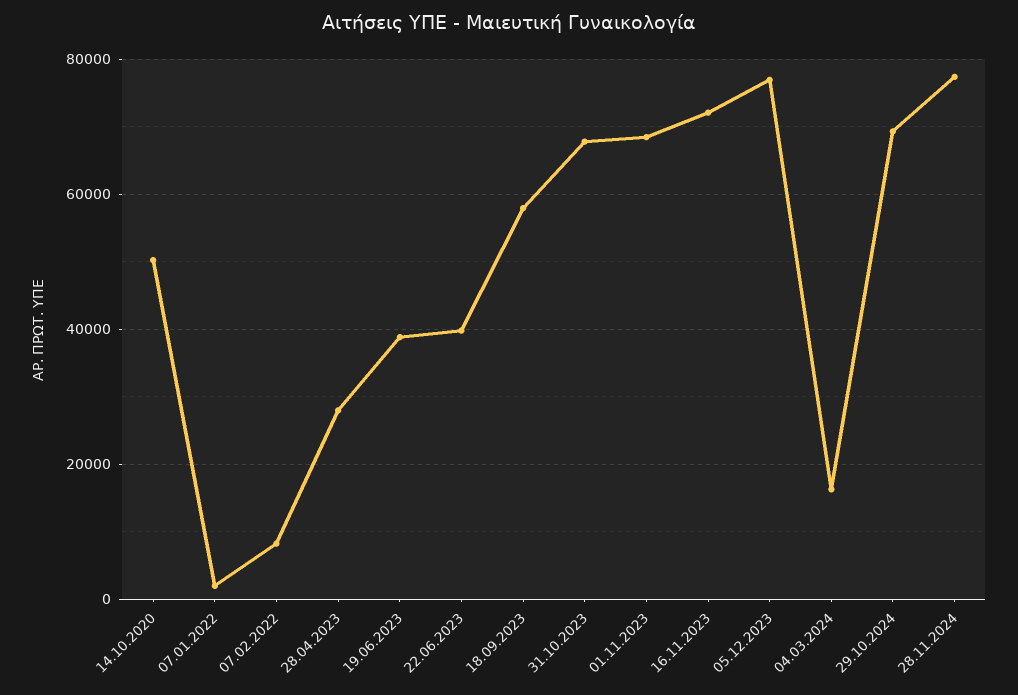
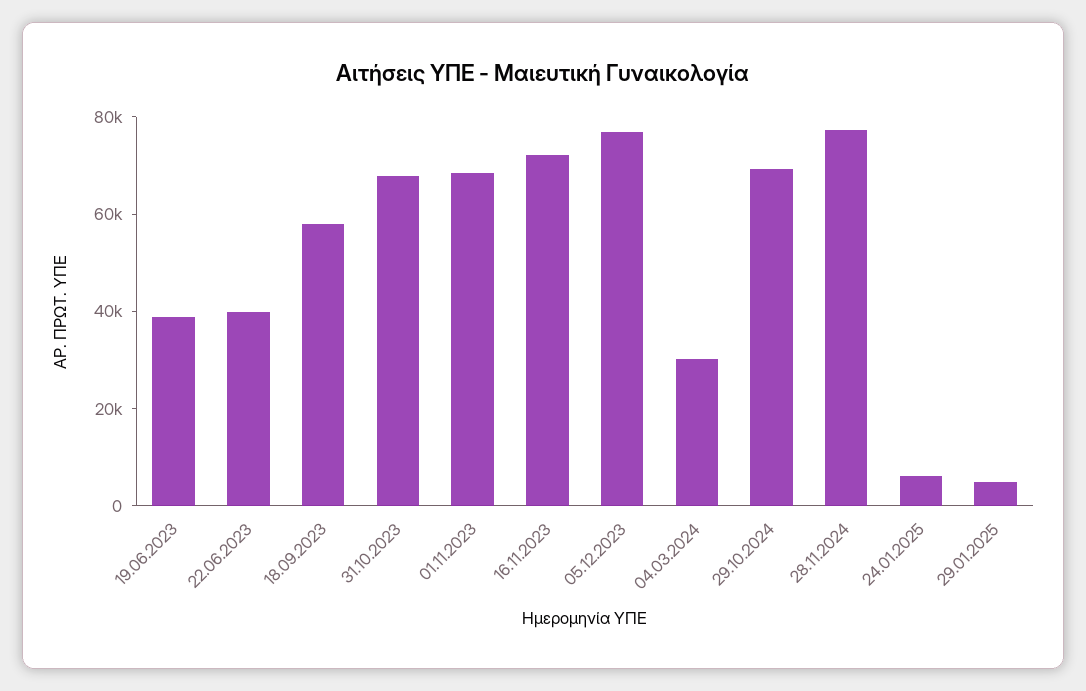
14.10.2020: 50000 -> none
07.01.2022: 2000 -> none
07.02.2022: 8000 -> none
28.04.2023: 28000 -> none
04.03.2024: 16000 -> 30000
24.01.2025: none -> 5000
29.01.2025: none -> 5000

